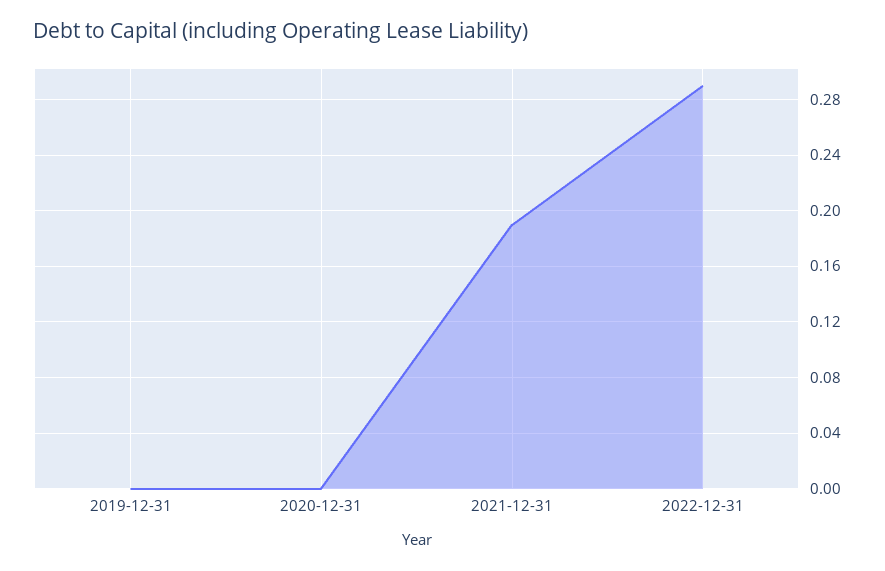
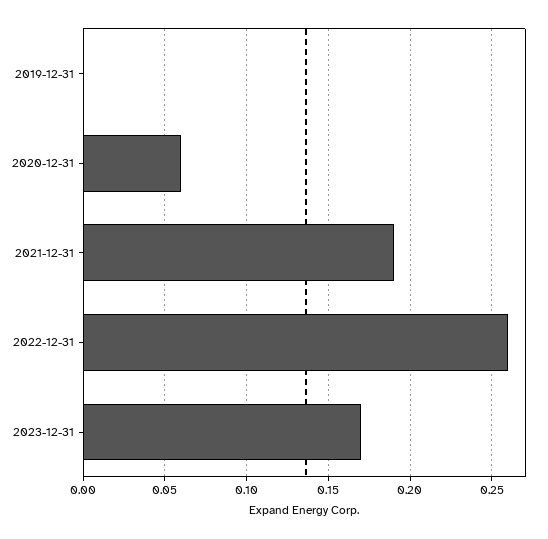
2020-12-31: 0 -> 0.06
2022-12-31: 0.29 -> 0.26
2023-12-31: none -> 0.17

